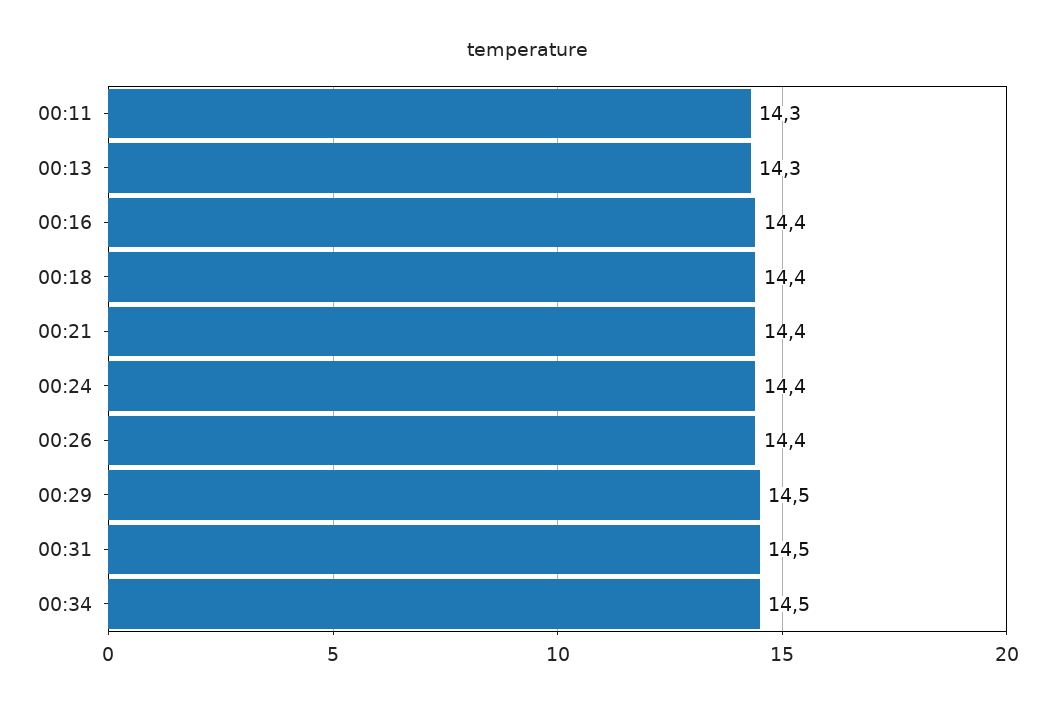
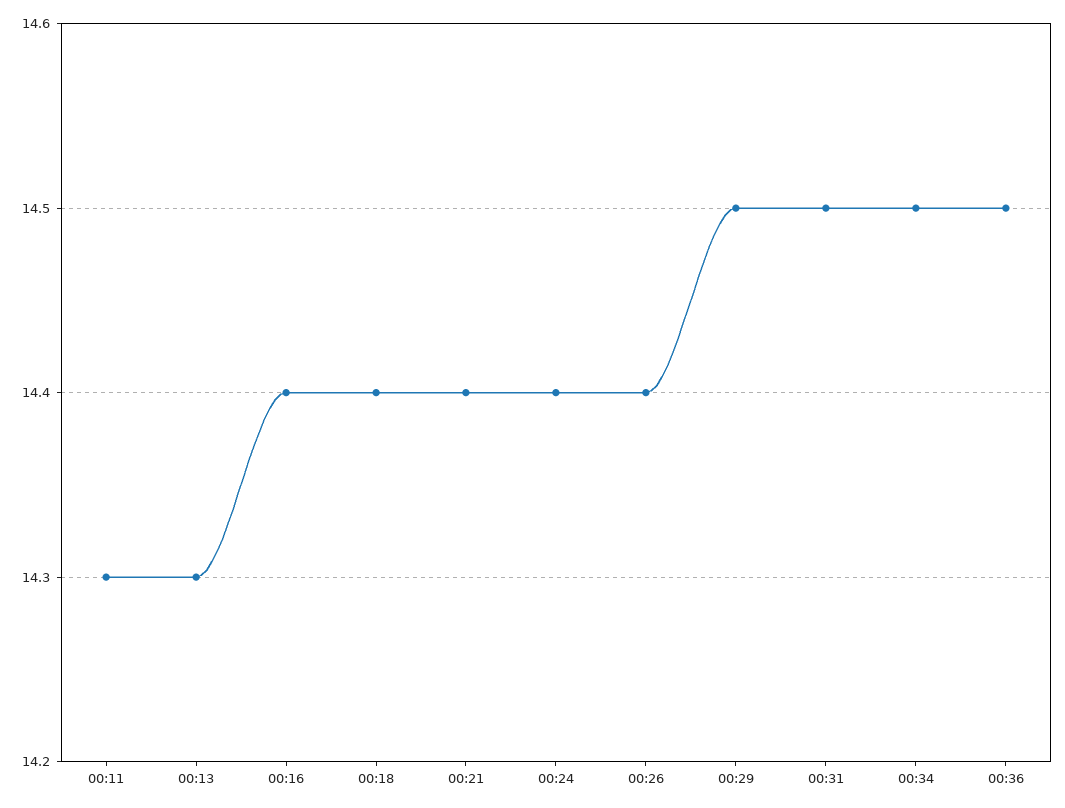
00:36: none -> 14.5

